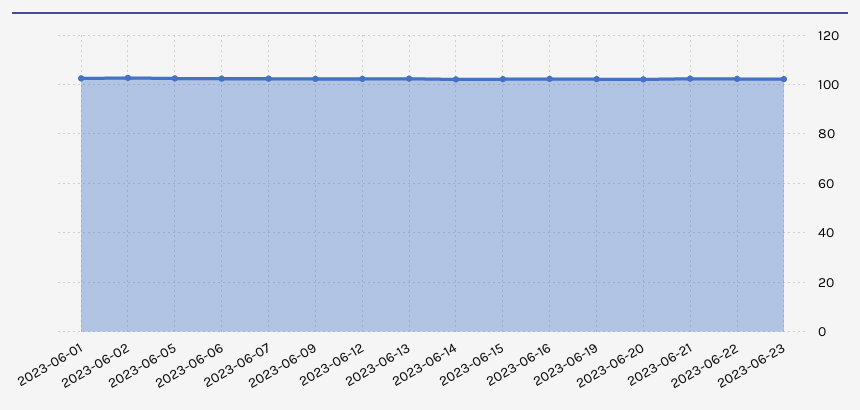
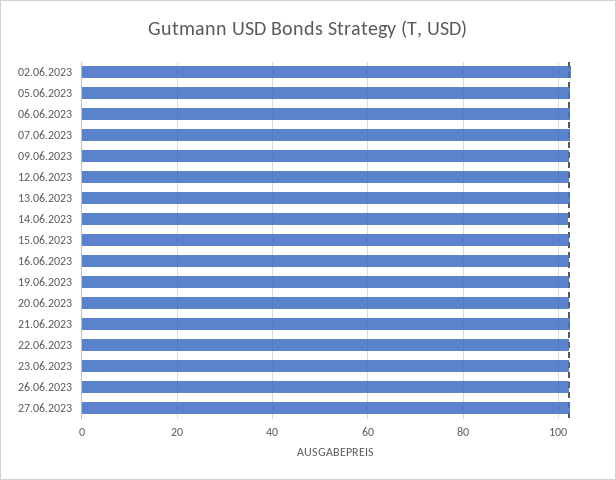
2023-06-01: 102.5 -> none
26.06.2023: none -> 102
27.06.2023: none -> 102

